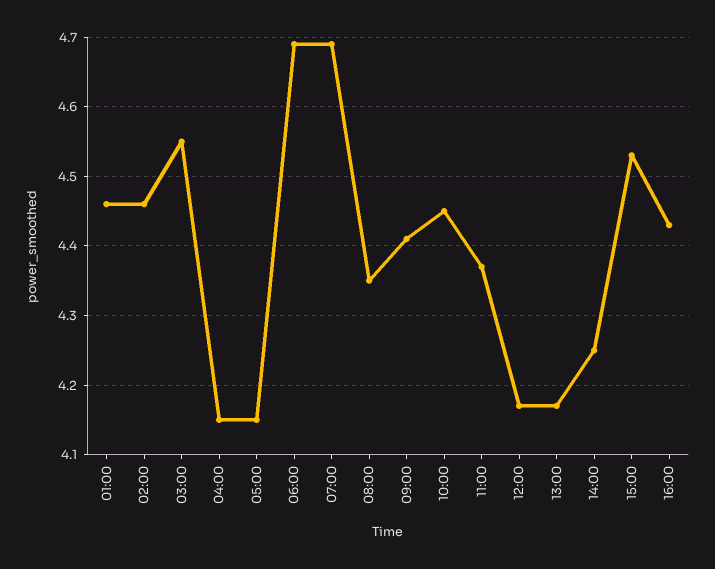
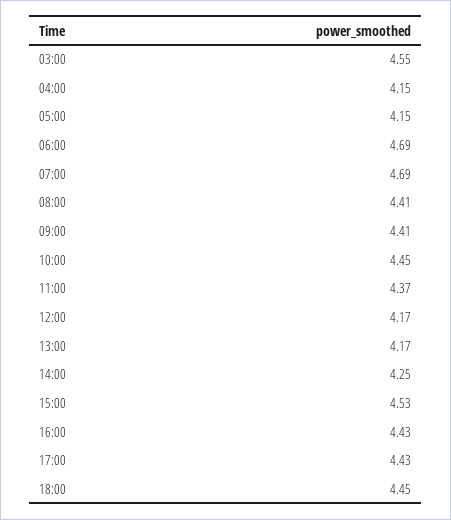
01:00: 4.46 -> none
02:00: 4.46 -> none
08:00: 4.35 -> 4.41
17:00: none -> 4.43
18:00: none -> 4.45

